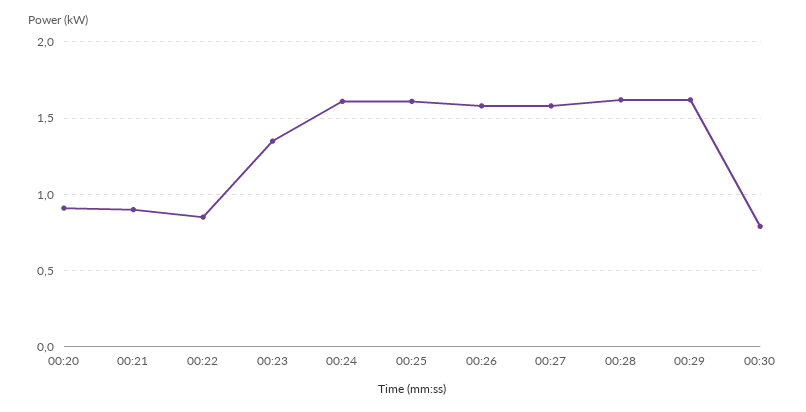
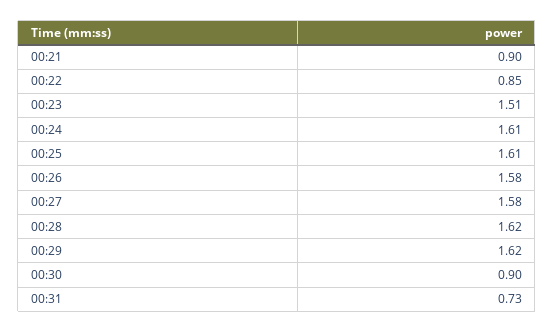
00:20: 0.9 -> none
00:23: 1.35 -> 1.51
00:30: 0.8 -> 0.9
00:31: none -> 0.73

